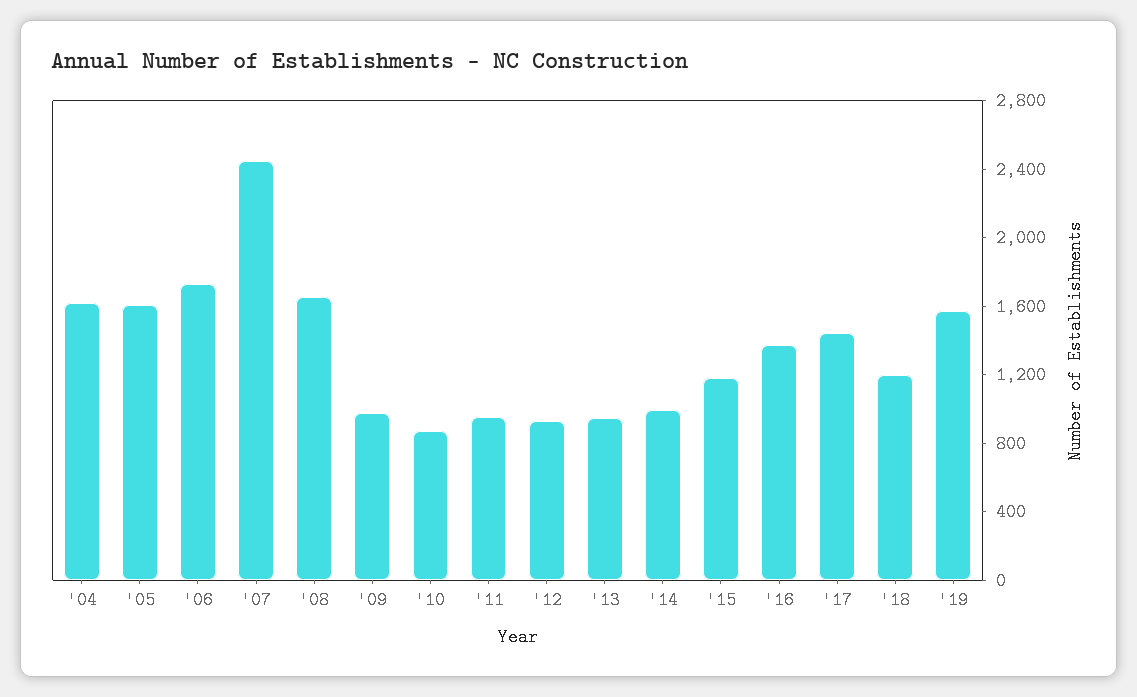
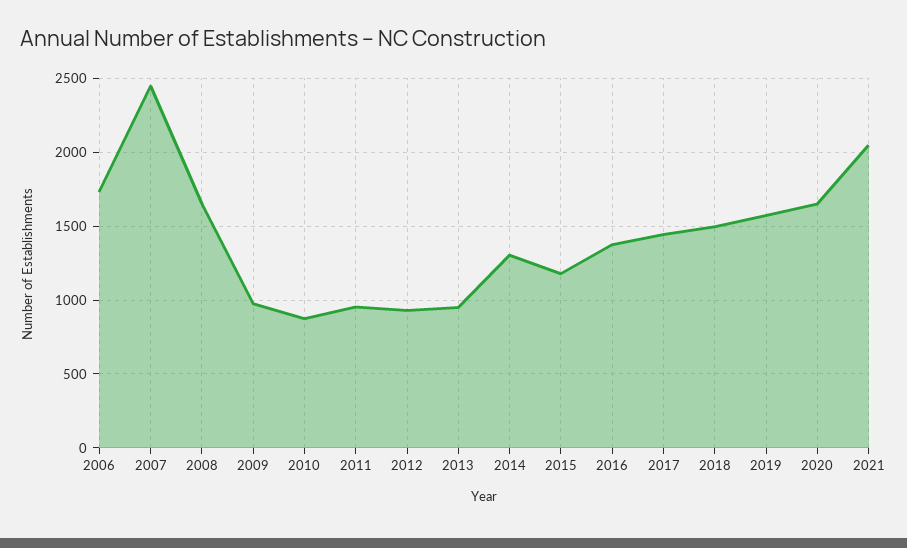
'04: 1600 -> none
'05: 1600 -> none
'14: 1000 -> 1300
'18: 1200 -> 1500
2020: none -> 1650
2021: none -> 2050

